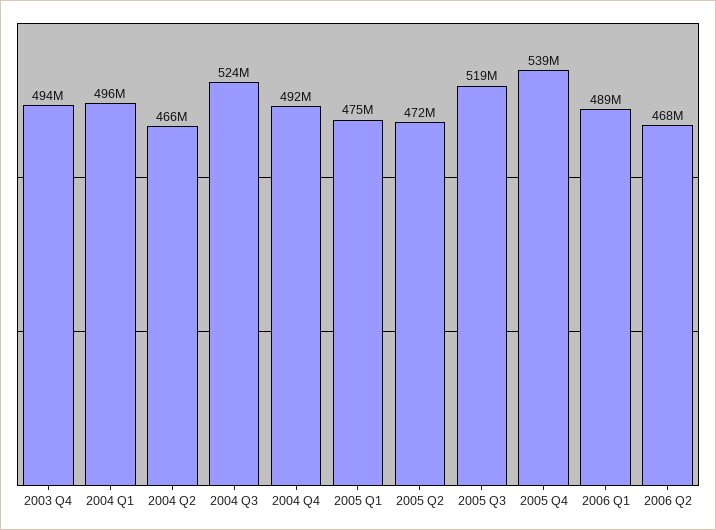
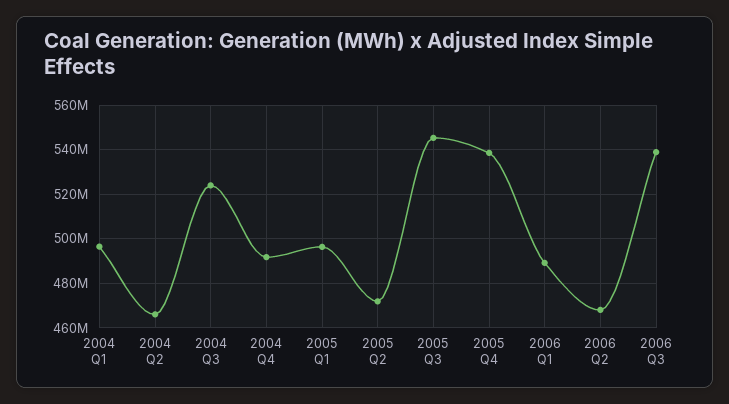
2003 Q4: 494000000 -> none
2005 Q1: 475000000 -> 495000000
2005 Q3: 519000000 -> 545000000
2006 Q3: none -> 540000000

